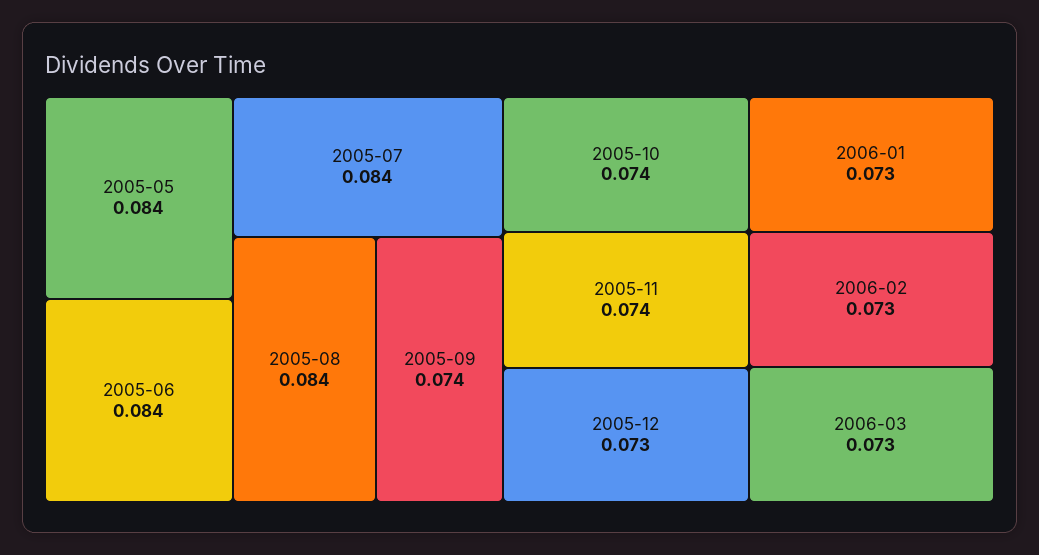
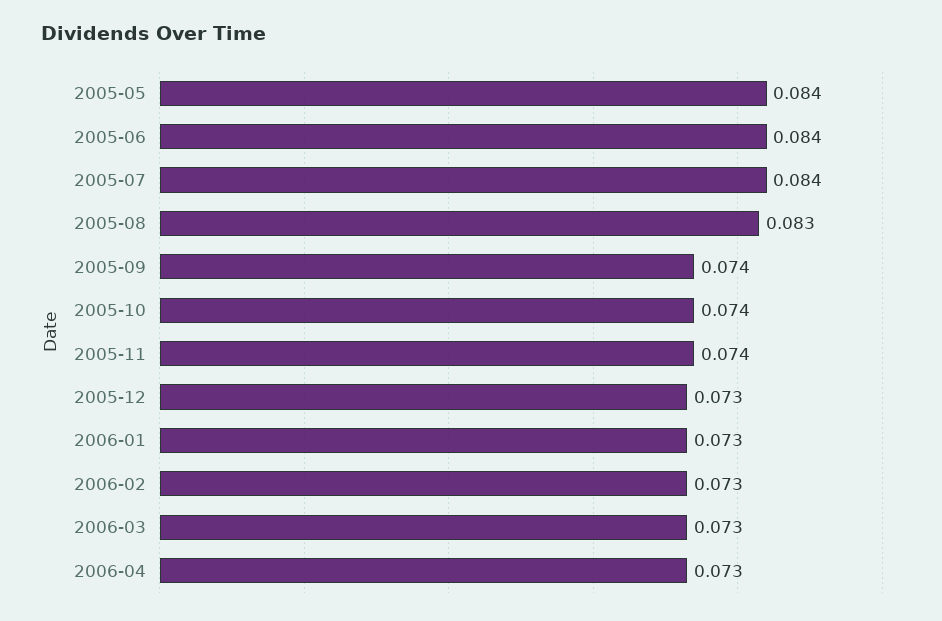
2005-08: 0.084 -> 0.083
2006-04: none -> 0.073

